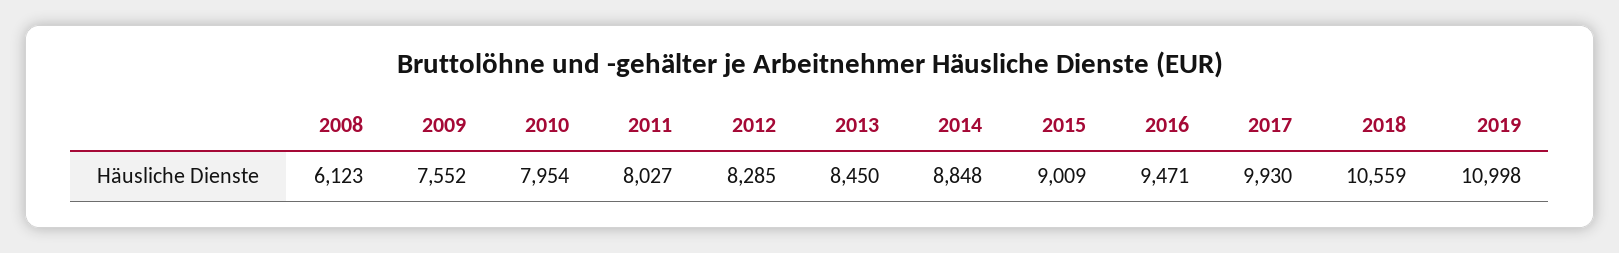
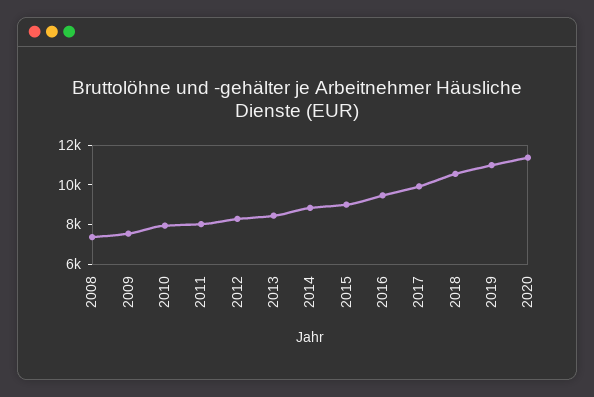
2008: 6123 -> 7500
2020: none -> 11500

